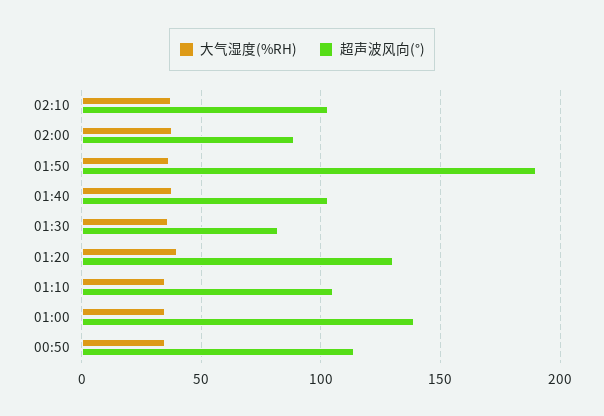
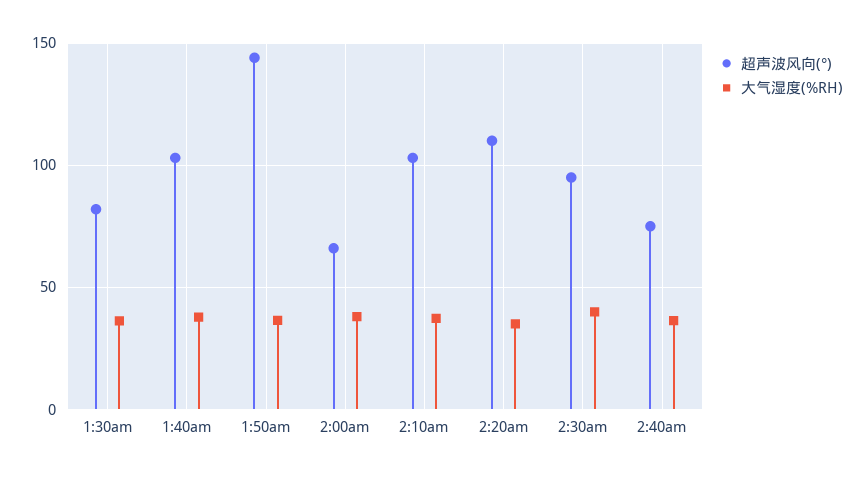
超声波风向(°), 02:00: 90 -> 65
超声波风向(°), 01:50: 190 -> 145
大气湿度(%RH), 01:20: 40 -> none
超声波风向(°), 01:20: 130 -> none
大气湿度(%RH), 01:10: 35 -> none
超声波风向(°), 01:10: 105 -> none
大气湿度(%RH), 01:00: 35 -> none
超声波风向(°), 01:00: 140 -> none
大气湿度(%RH), 00:50: 35 -> none
超声波风向(°), 00:50: 115 -> none
超声波风向(°), 2:20am: none -> 110
大气湿度(%RH), 2:20am: none -> 35
超声波风向(°), 2:30am: none -> 95
大气湿度(%RH), 2:30am: none -> 40
超声波风向(°), 2:40am: none -> 75
大气湿度(%RH), 2:40am: none -> 35

